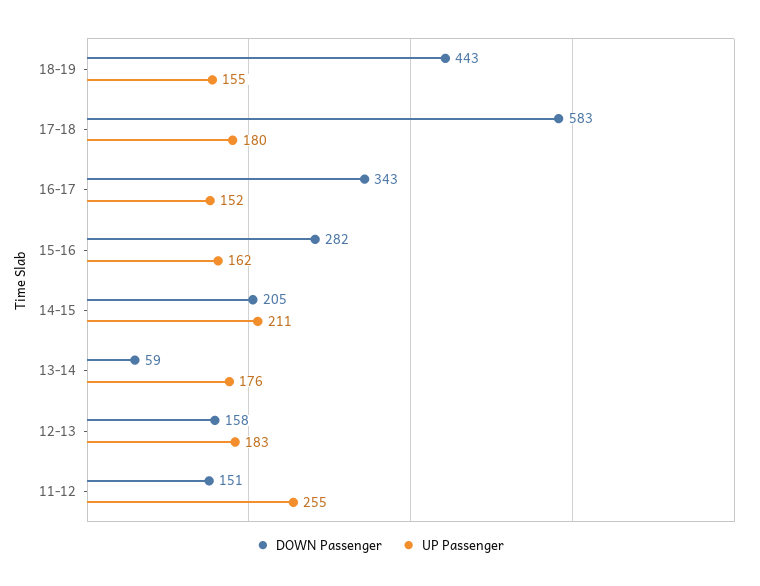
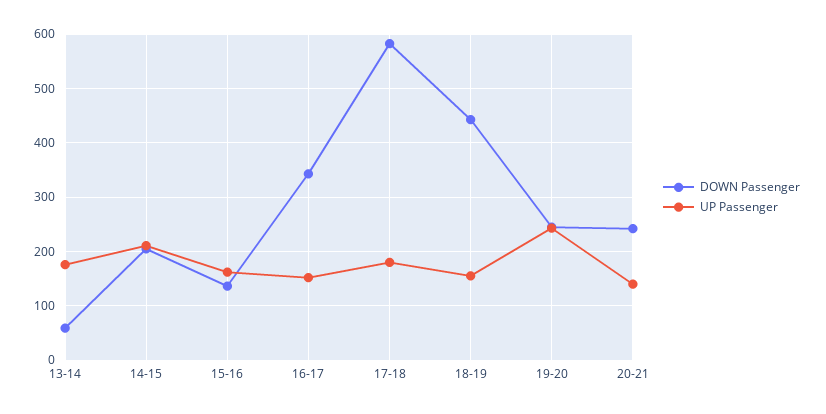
DOWN Passenger, 15-16: 282 -> 140
DOWN Passenger, 12-13: 158 -> none
UP Passenger, 12-13: 183 -> none
DOWN Passenger, 11-12: 151 -> none
UP Passenger, 11-12: 255 -> none
DOWN Passenger, 19-20: none -> 240
UP Passenger, 19-20: none -> 240
DOWN Passenger, 20-21: none -> 240
UP Passenger, 20-21: none -> 140

